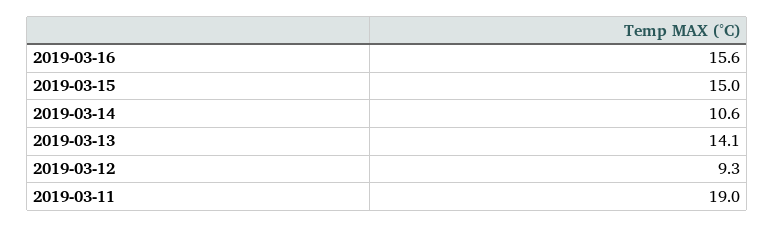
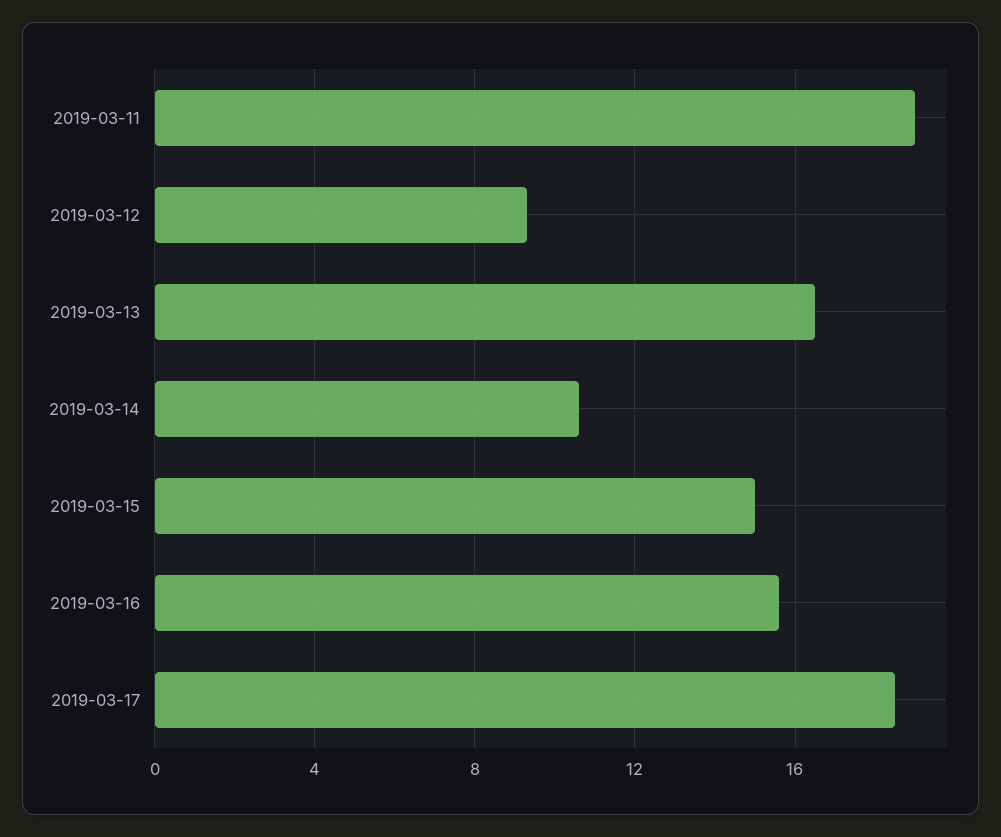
2019-03-13: 14.1 -> 16.5
2019-03-17: none -> 18.5

